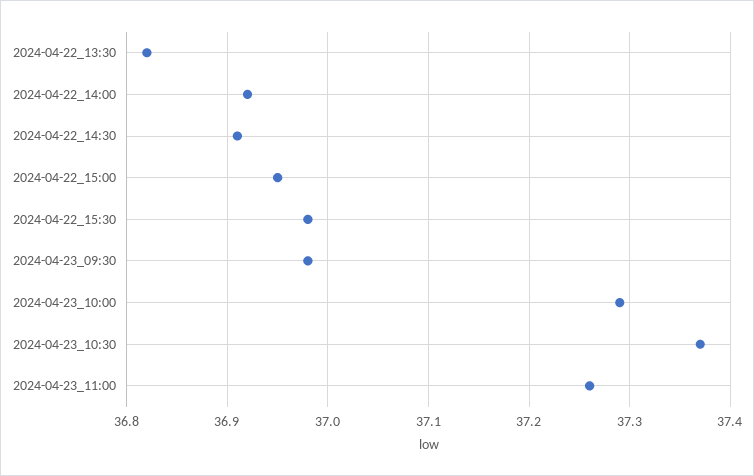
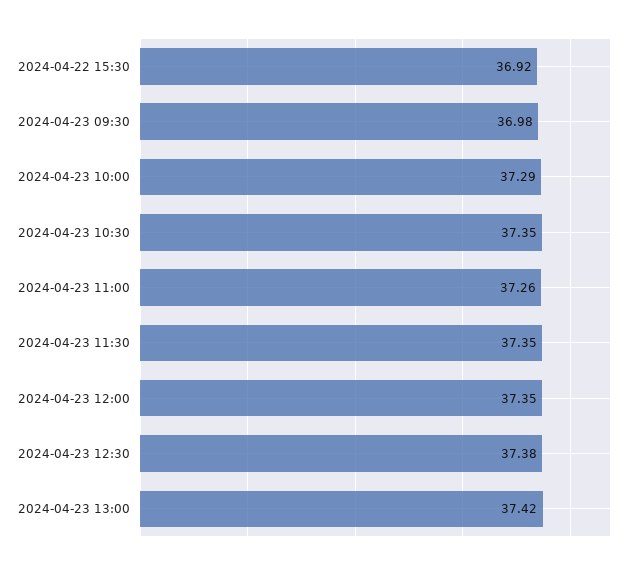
2024-04-22_13:30: 36.82 -> none
2024-04-22_14:00: 36.92 -> none
2024-04-22_14:30: 36.91 -> none
2024-04-22_15:00: 36.95 -> none
2024-04-22_15:30: 36.98 -> 36.92
2024-04-23_10:30: 37.37 -> 37.35
2024-04-23 11:30: none -> 37.35
2024-04-23 12:00: none -> 37.35
2024-04-23 12:30: none -> 37.38
2024-04-23 13:00: none -> 37.42

